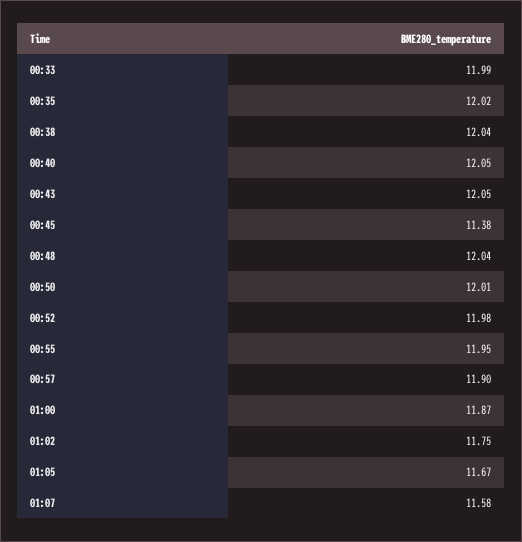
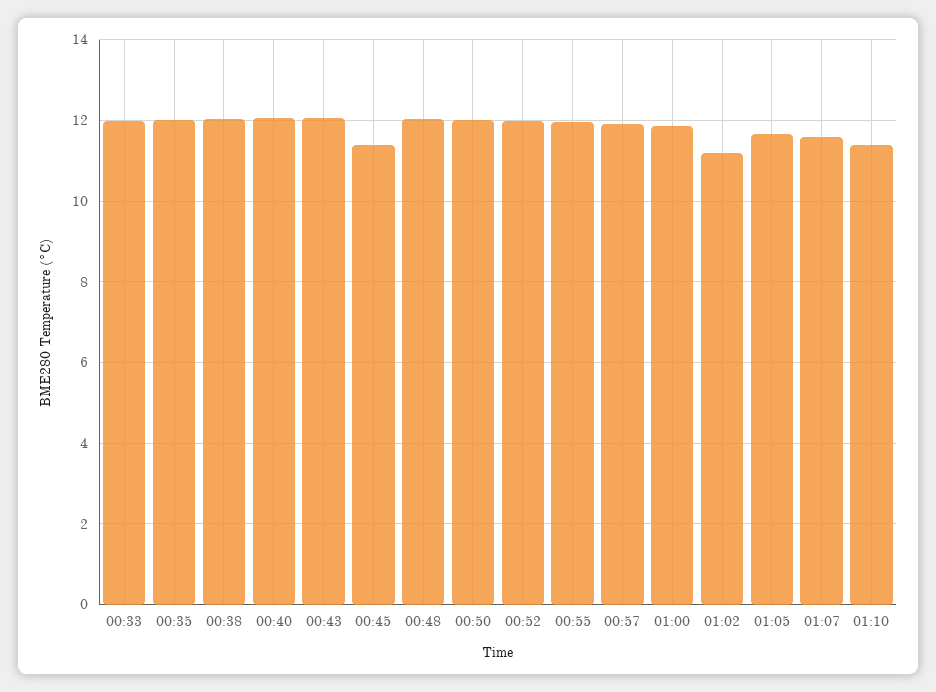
01:02: 11.75 -> 11.2
01:10: none -> 11.4

